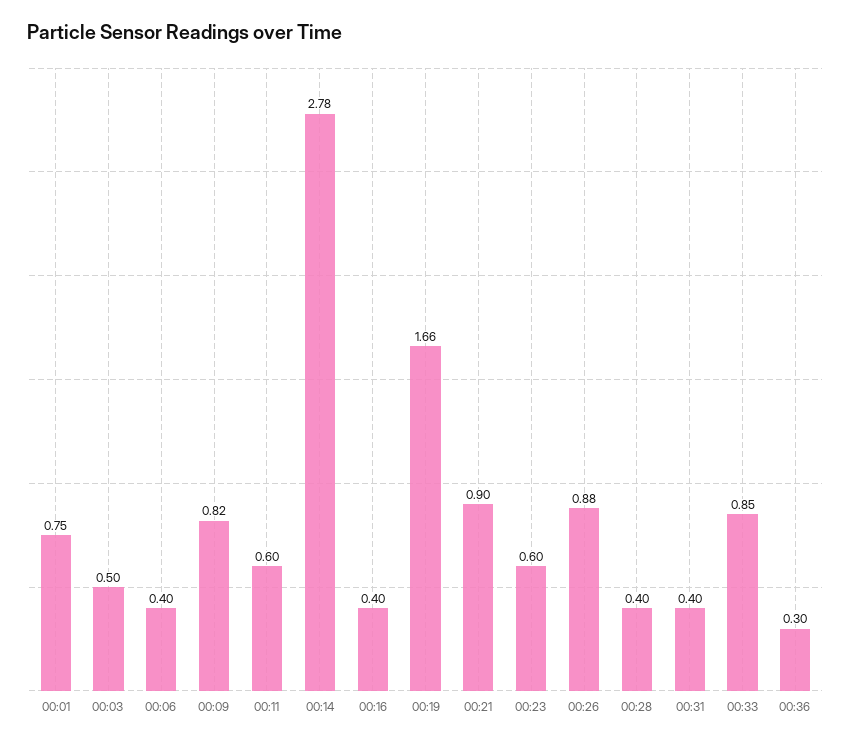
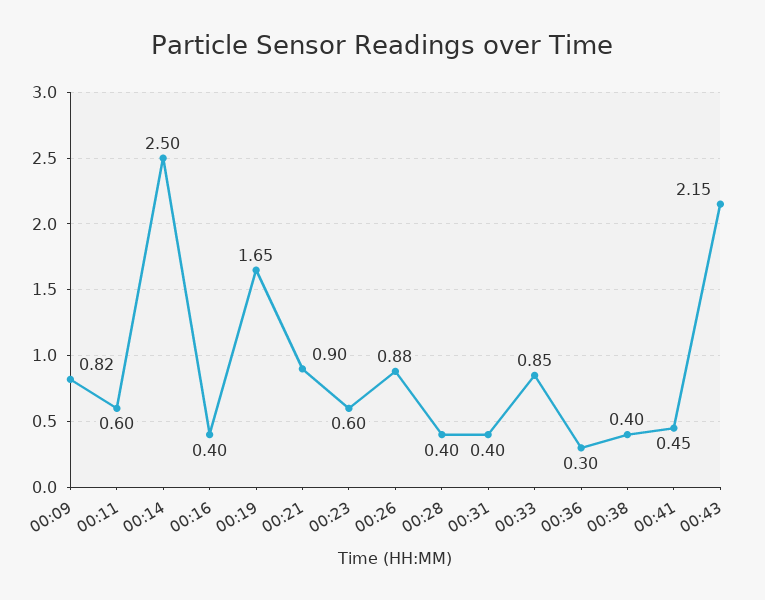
00:01: 0.75 -> none
00:03: 0.5 -> none
00:06: 0.4 -> none
00:14: 2.78 -> 2.5
00:19: 1.66 -> 1.65
00:38: none -> 0.4
00:41: none -> 0.45
00:43: none -> 2.15

